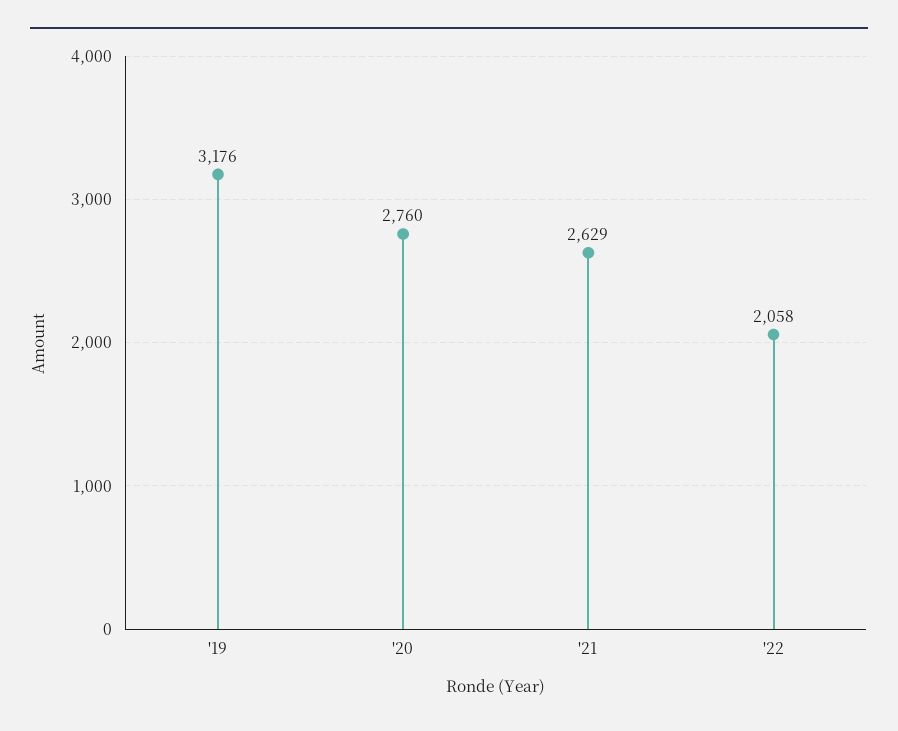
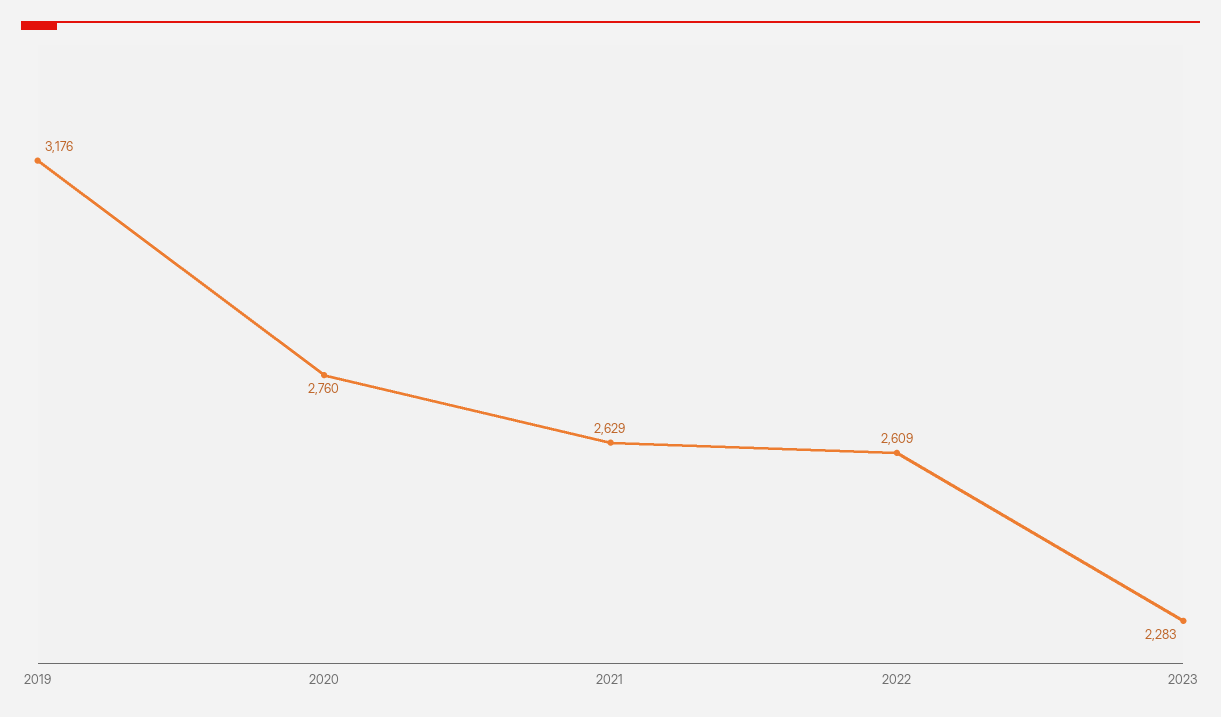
'22: 2058 -> 2609
2023: none -> 2283

